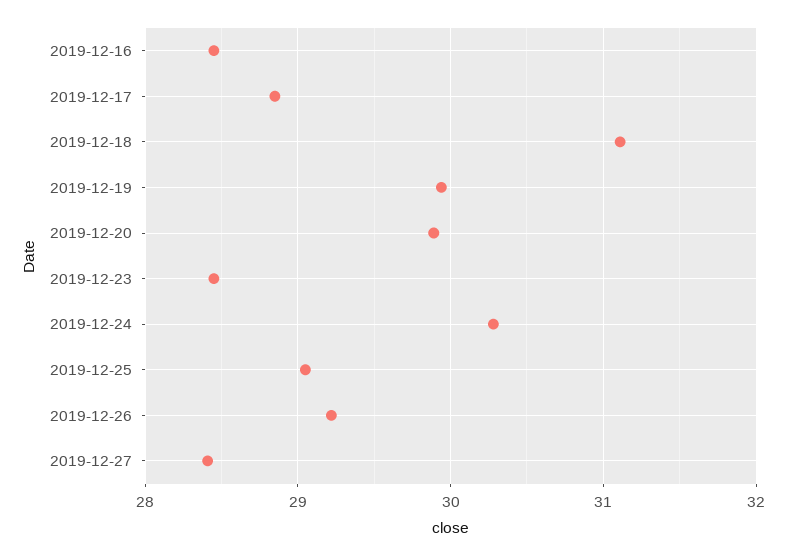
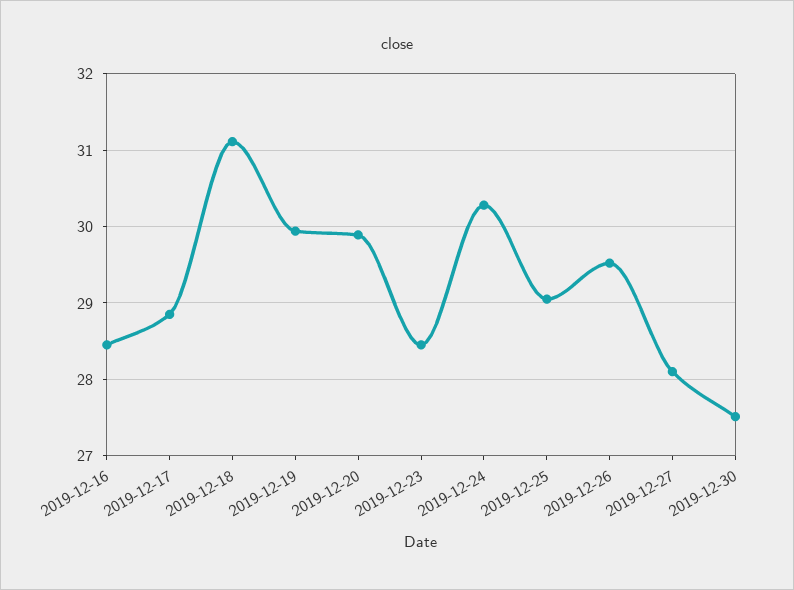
2019-12-26: 29.2 -> 29.5
2019-12-27: 28.4 -> 28.1
2019-12-30: none -> 27.5

